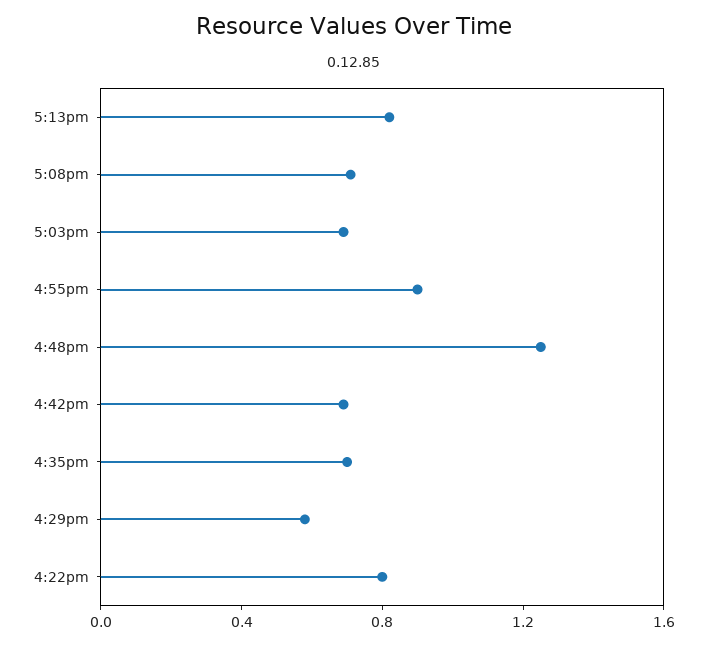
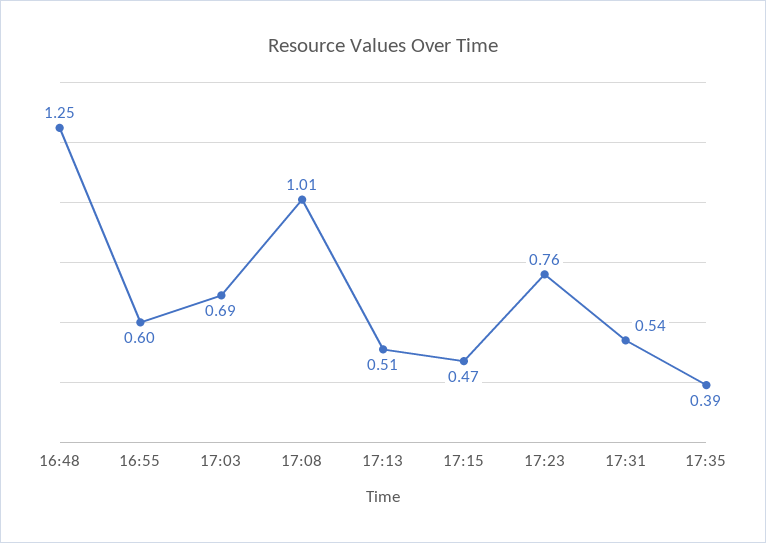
5:13pm: 0.8 -> 0.51
5:08pm: 0.7 -> 1.01
4:55pm: 0.9 -> 0.6
4:42pm: 0.7 -> none
4:35pm: 0.7 -> none
4:29pm: 0.6 -> none
4:22pm: 0.8 -> none
17:15: none -> 0.47
17:23: none -> 0.76
17:31: none -> 0.54
17:35: none -> 0.39

